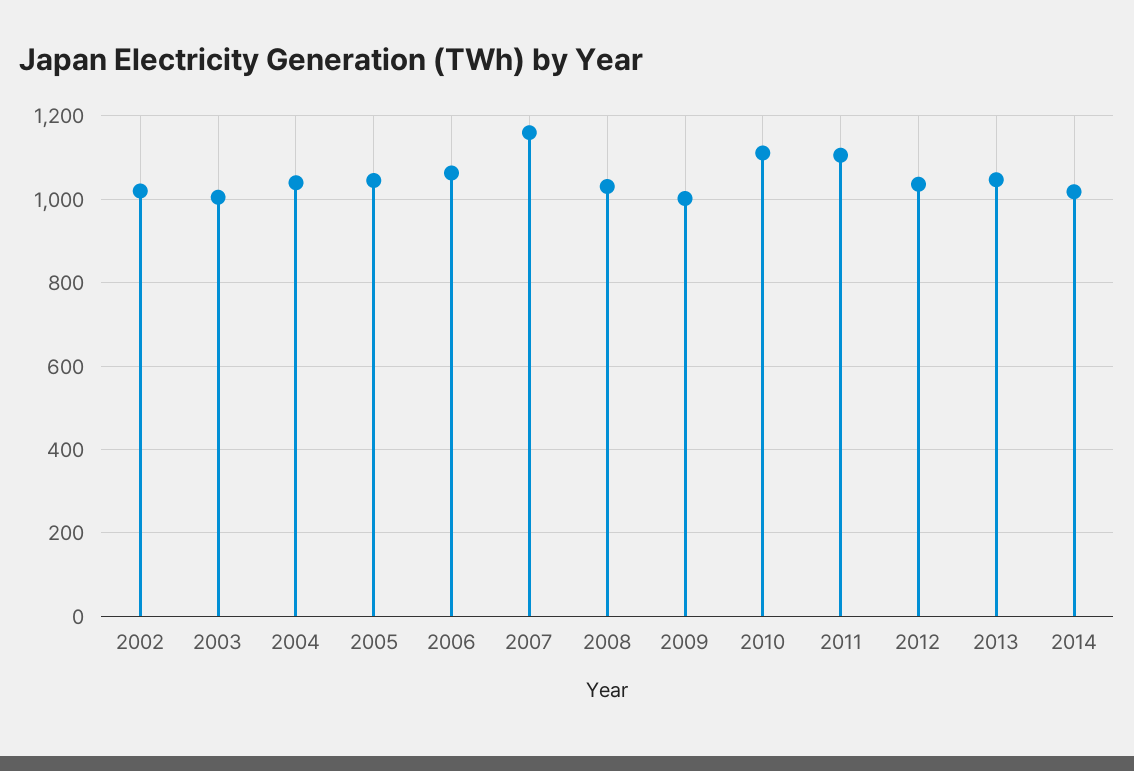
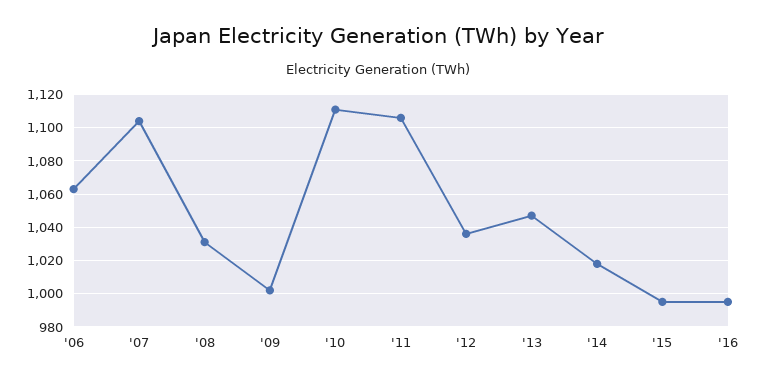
2002: 1020 -> none
2003: 1000 -> none
2004: 1040 -> none
2005: 1040 -> none
2007: 1160 -> 1105
'15: none -> 995
'16: none -> 995

